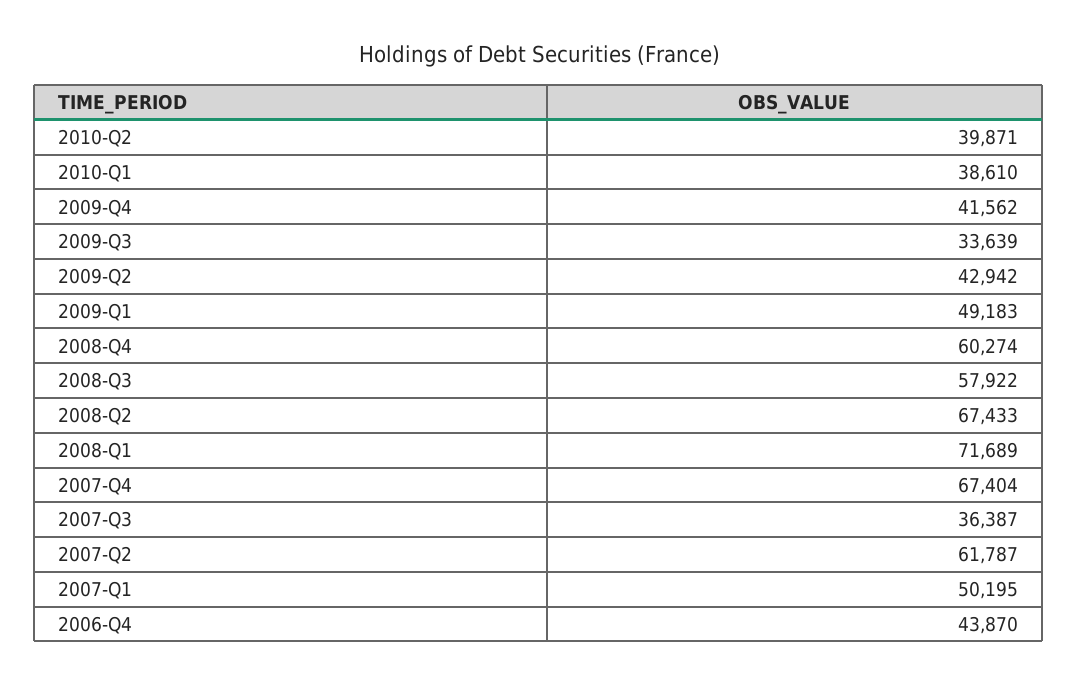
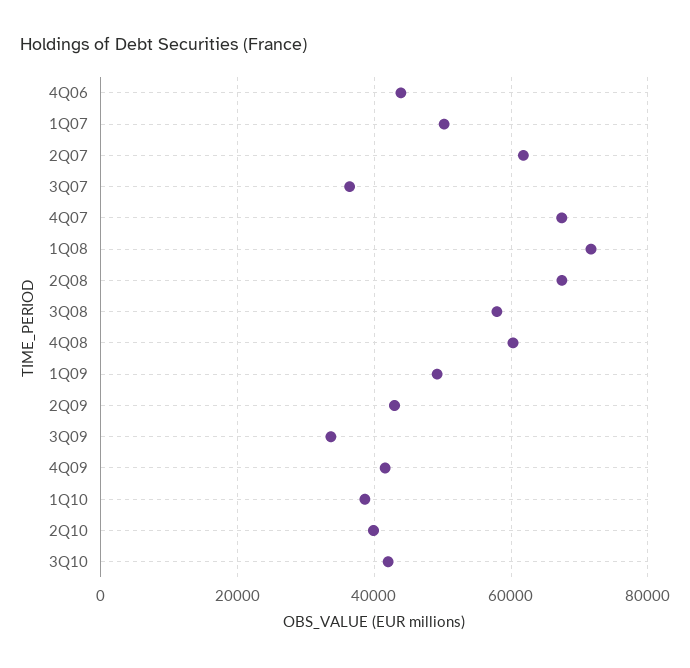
3Q10: none -> 42000

